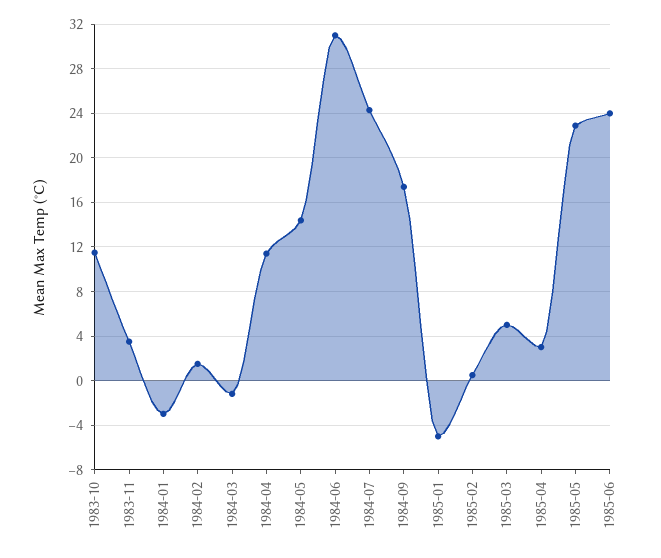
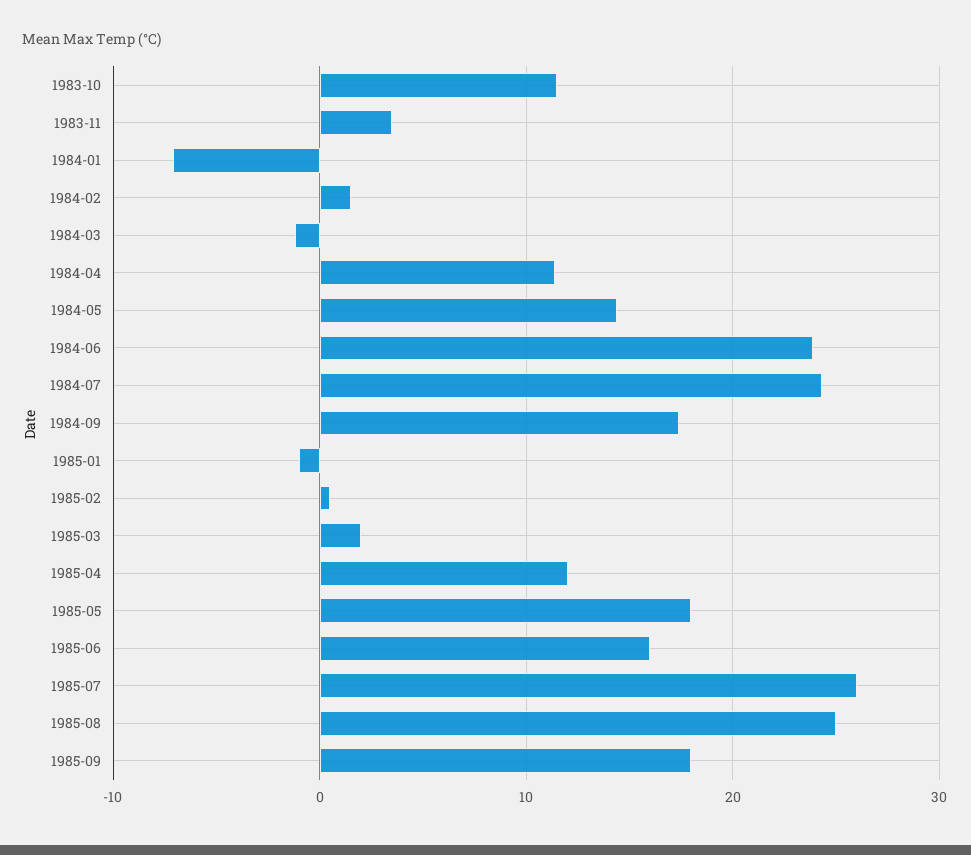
1984-01: -3 -> -7
1984-06: 31 -> 24
1985-01: -5 -> -1
1985-03: 5 -> 2
1985-04: 3 -> 12
1985-05: 23 -> 18
1985-06: 24 -> 16
1985-07: none -> 26
1985-08: none -> 25
1985-09: none -> 18

